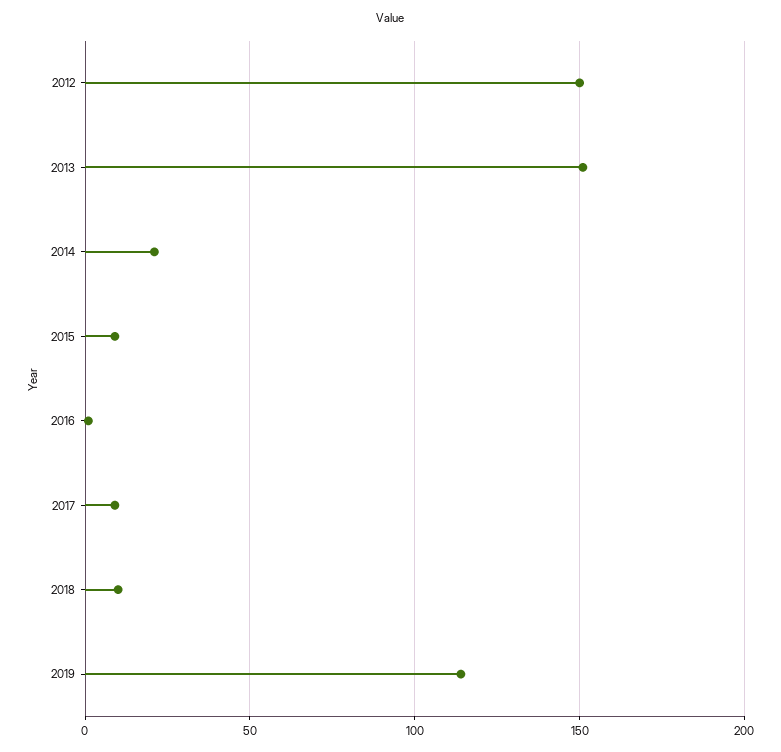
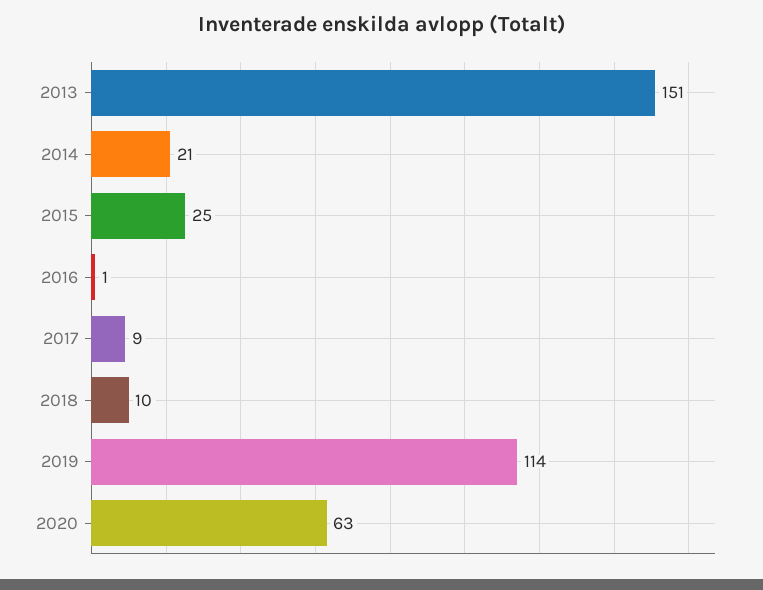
2012: 150 -> none
2015: 10 -> 25
2020: none -> 63

